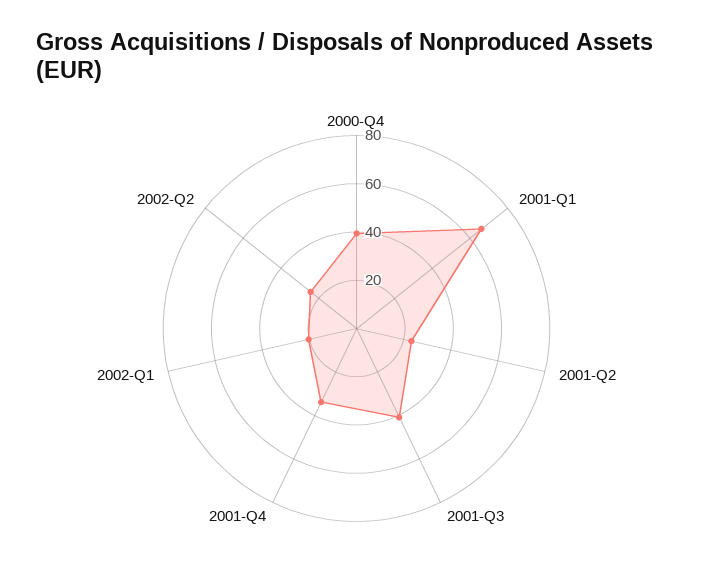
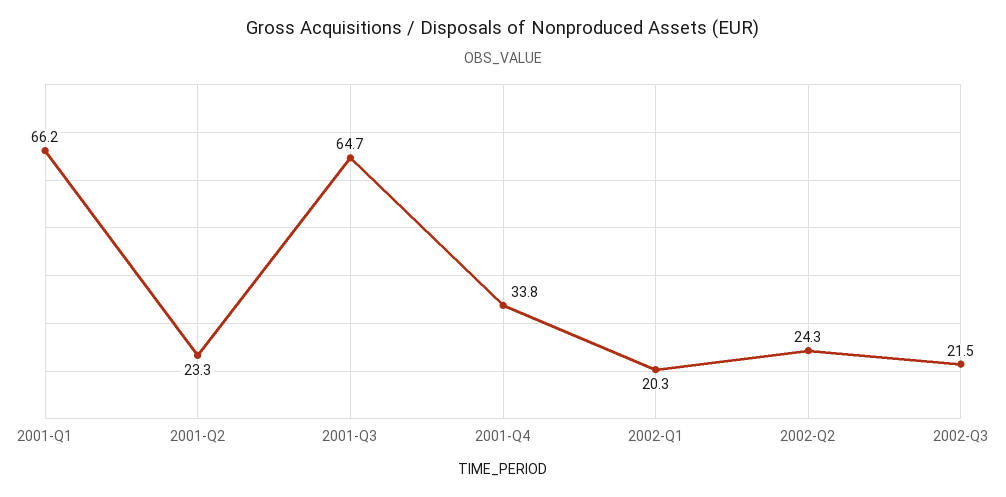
2000-Q4: 40 -> none
2001-Q3: 40 -> 64.7
2002-Q3: none -> 21.5

